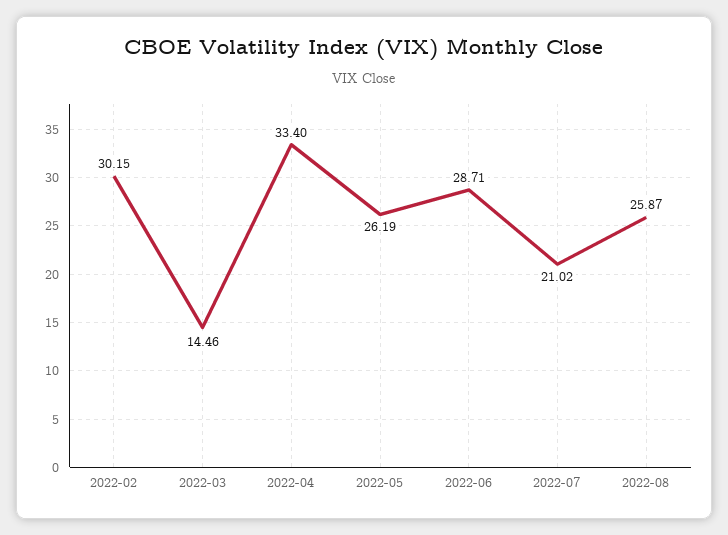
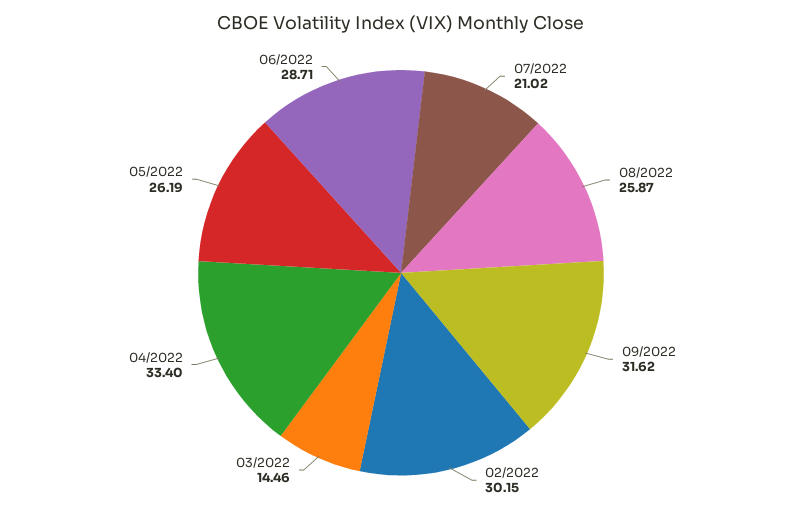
09/2022: none -> 31.62

